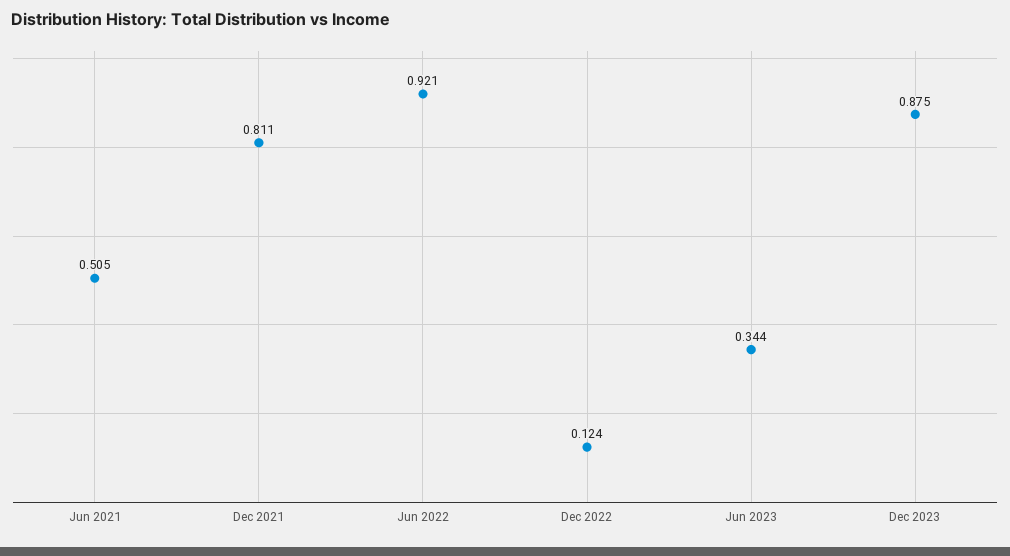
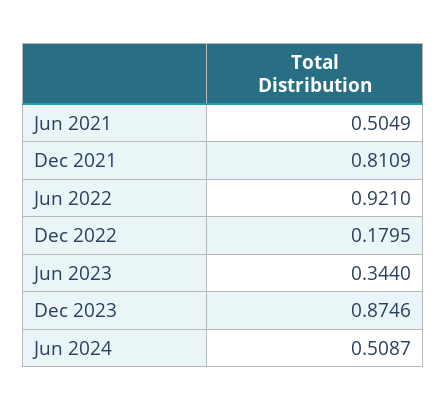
Dec 2022: 0.124 -> 0.1795
Jun 2024: none -> 0.5087

